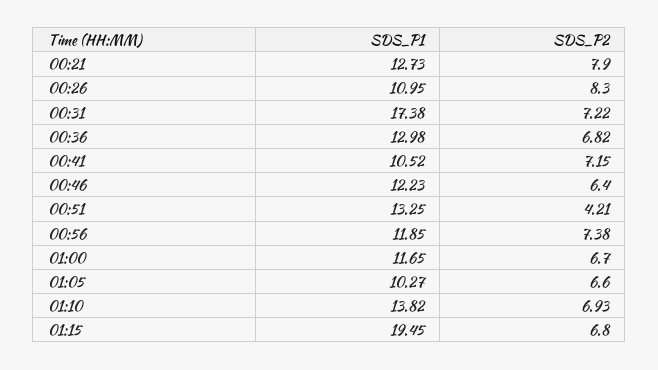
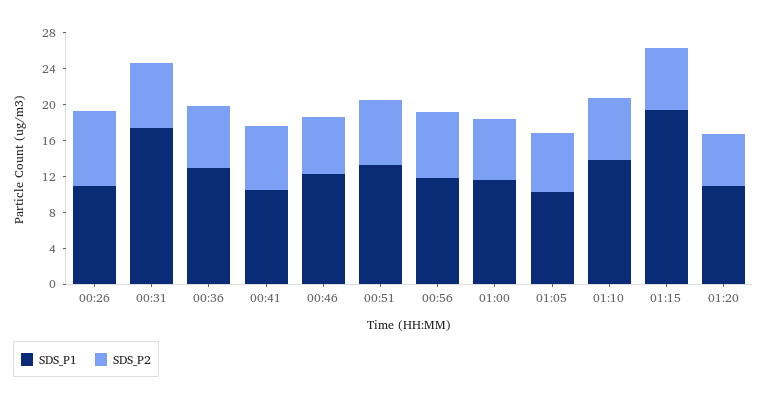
SDS_P1, 00:21: 12.73 -> none
SDS_P2, 00:21: 7.9 -> none
SDS_P2, 00:51: 4.21 -> 7
SDS_P1, 01:20: none -> 11
SDS_P2, 01:20: none -> 6

